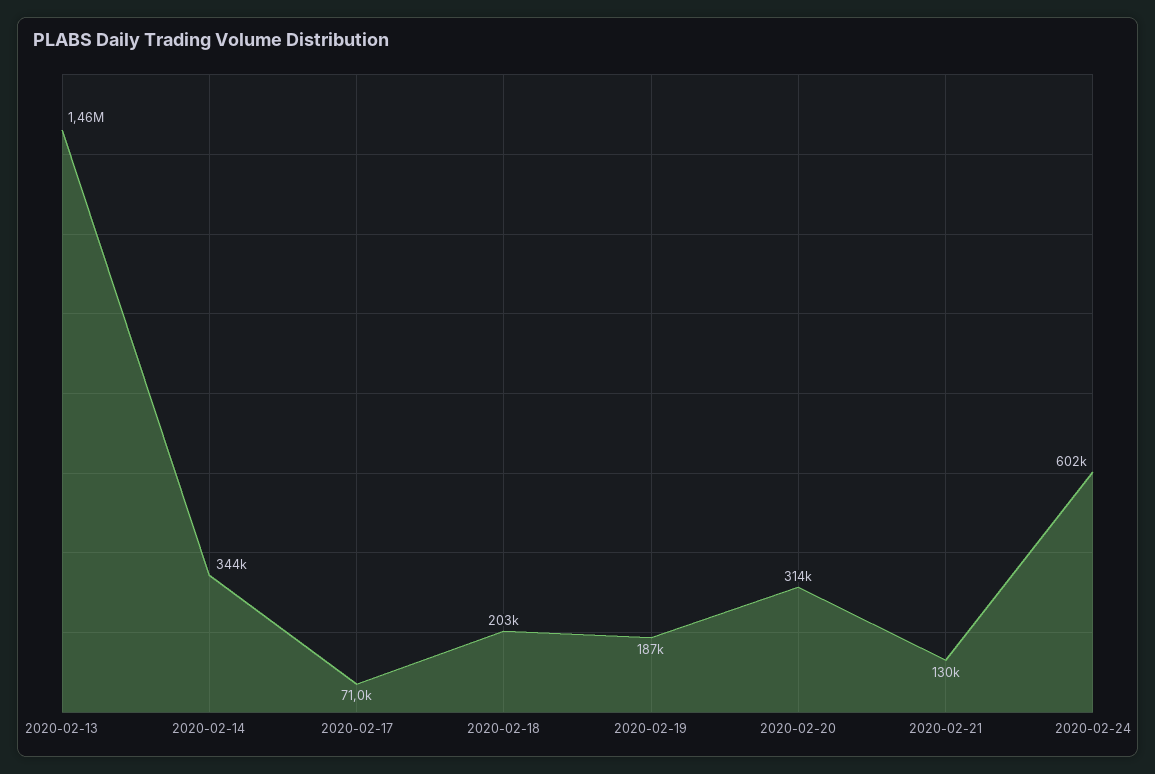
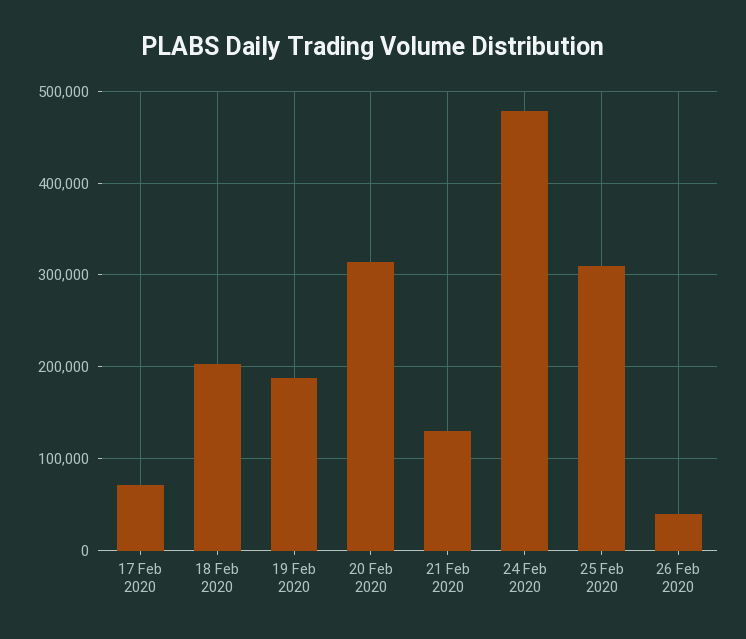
2020-02-13: 1460000 -> none
2020-02-14: 344000 -> none
2020-02-24: 602000 -> 480000
25 Feb 2020: none -> 310000
26 Feb 2020: none -> 40000

